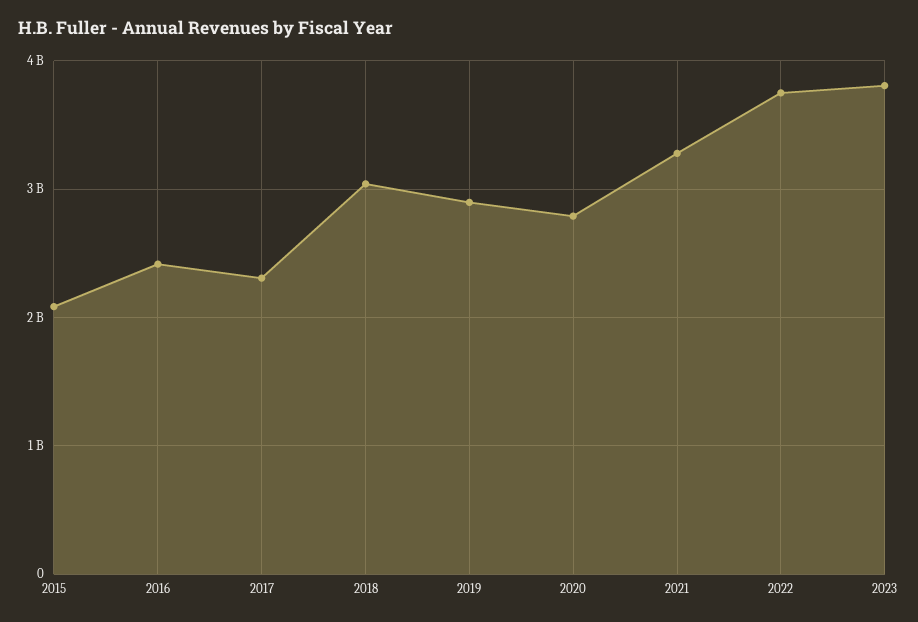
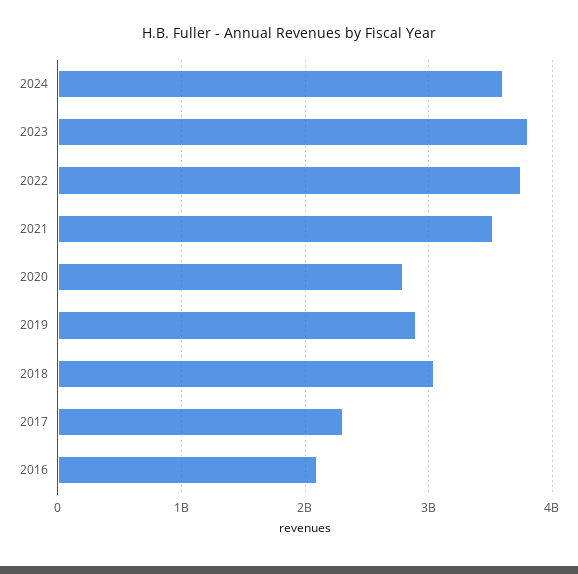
2015: 2100000000 -> none
2016: 2400000000 -> 2100000000
2021: 3300000000 -> 3500000000
2024: none -> 3600000000

